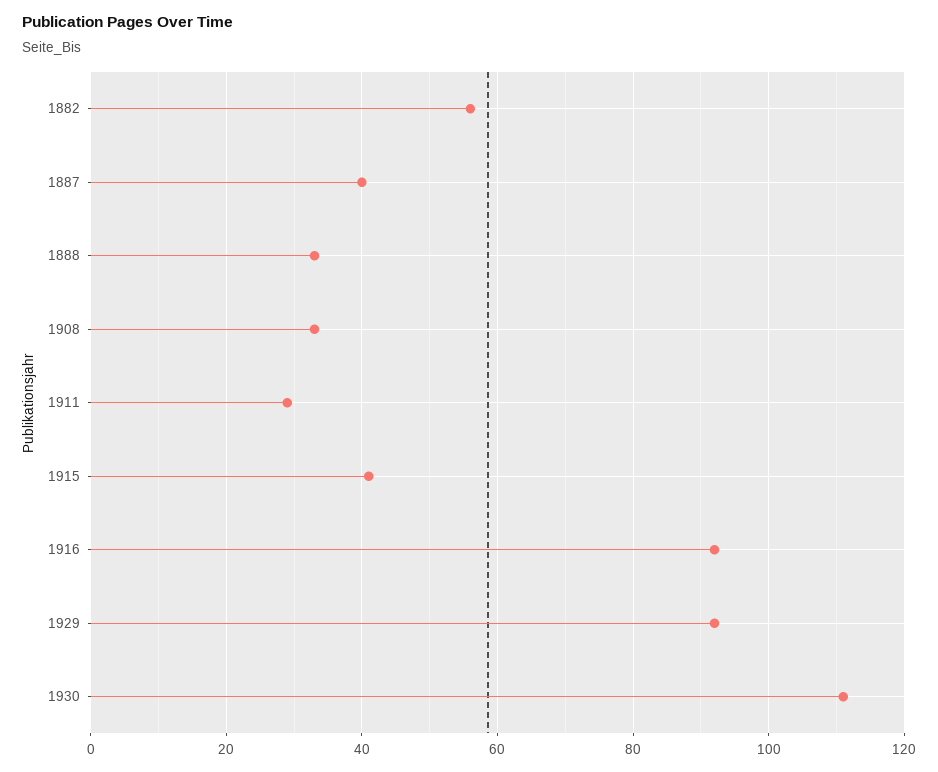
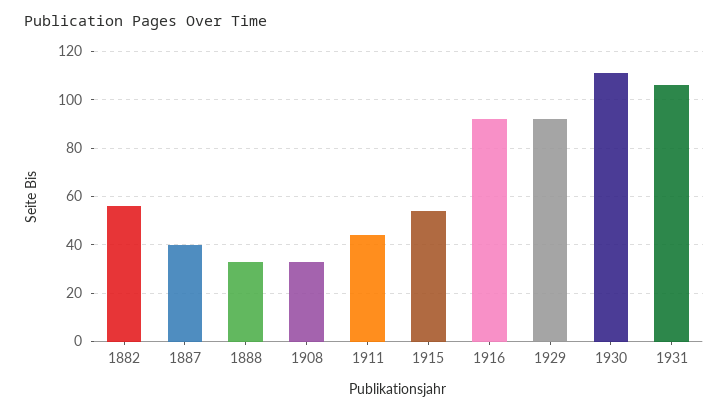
1911: 30 -> 45
1915: 40 -> 55
1931: none -> 105

